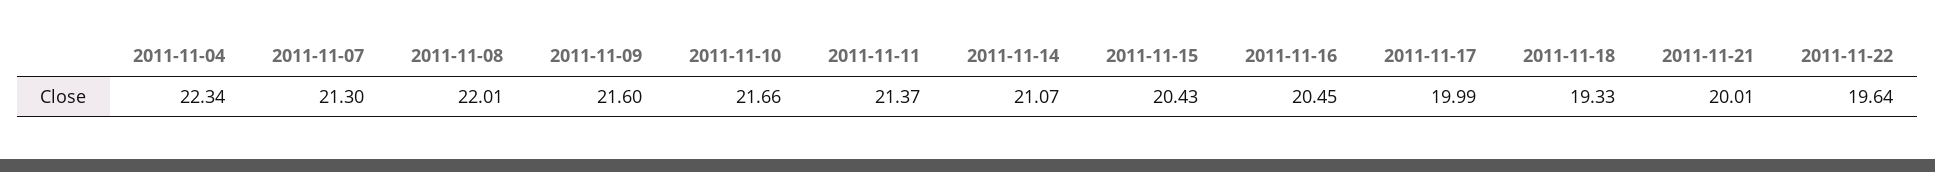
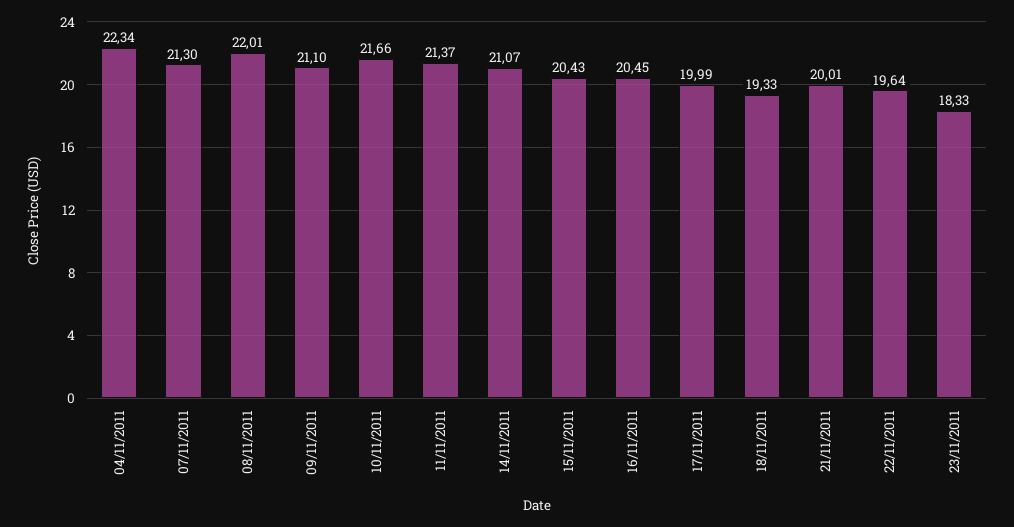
2011-11-09: 21.6 -> 21.1
23/11/2011: none -> 18.33

